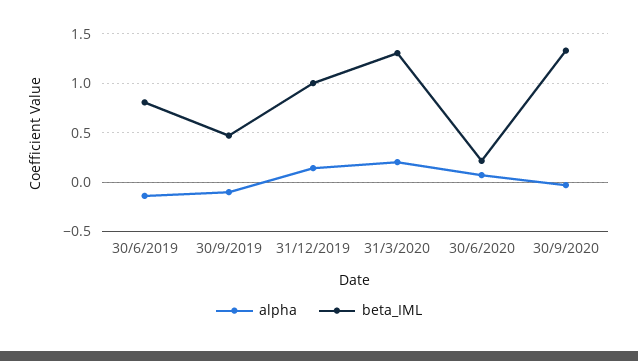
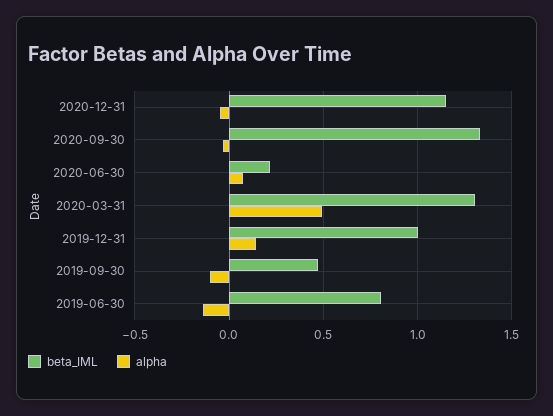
alpha, 31/3/2020: 0.2 -> 0.5
beta_IML, 2020-12-31: none -> 1.15
alpha, 2020-12-31: none -> -0.05

